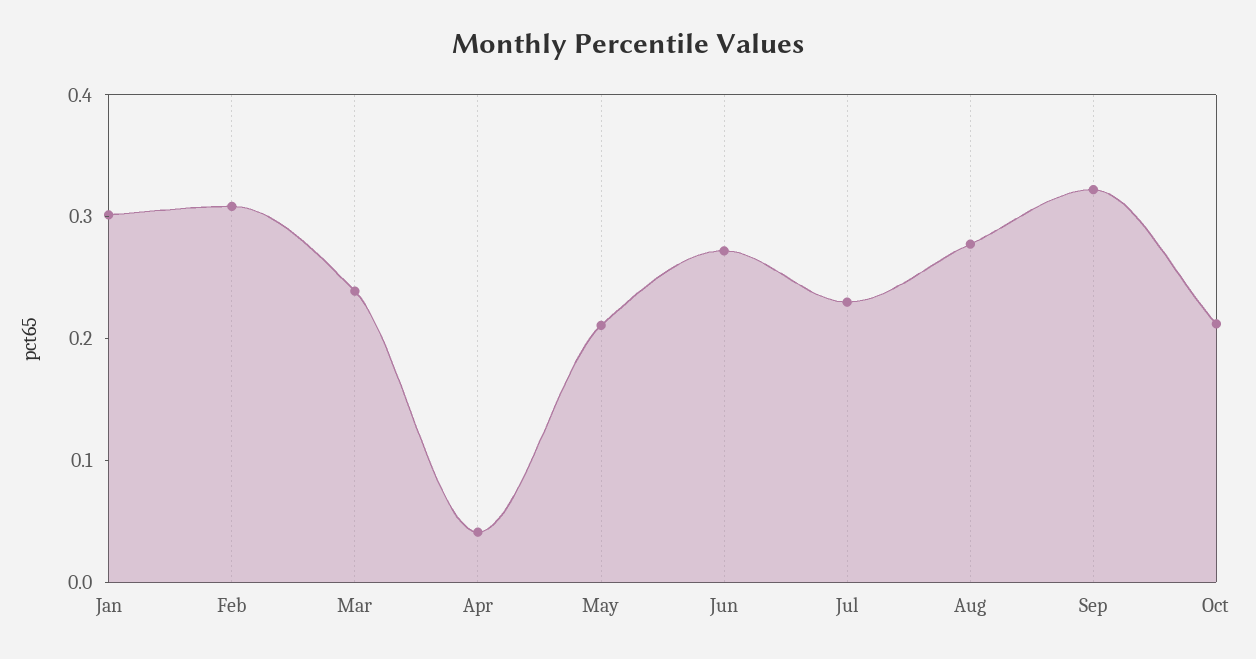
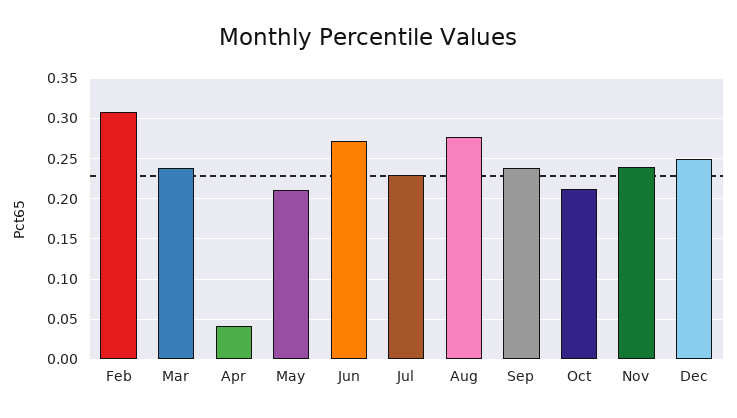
Jan: 0.3 -> none
Sep: 0.32 -> 0.24
Nov: none -> 0.24
Dec: none -> 0.25

